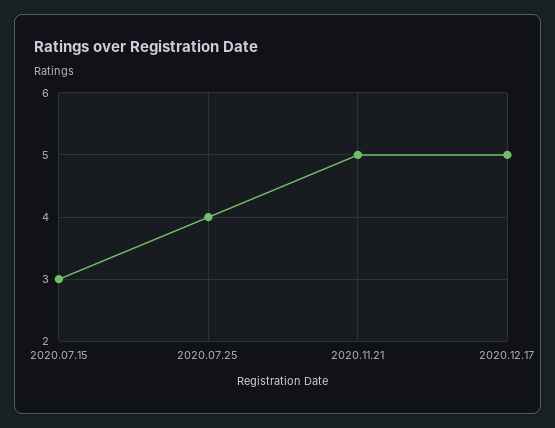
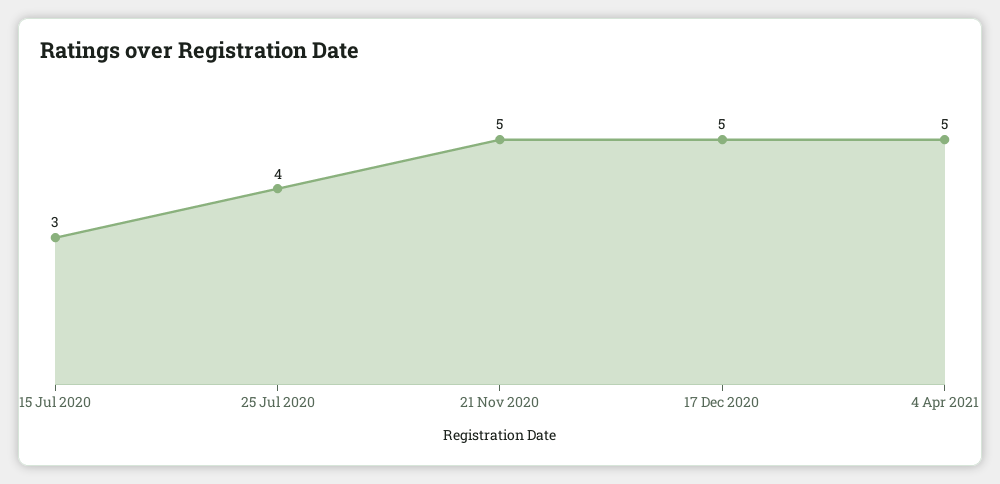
4 Apr 2021: none -> 5

